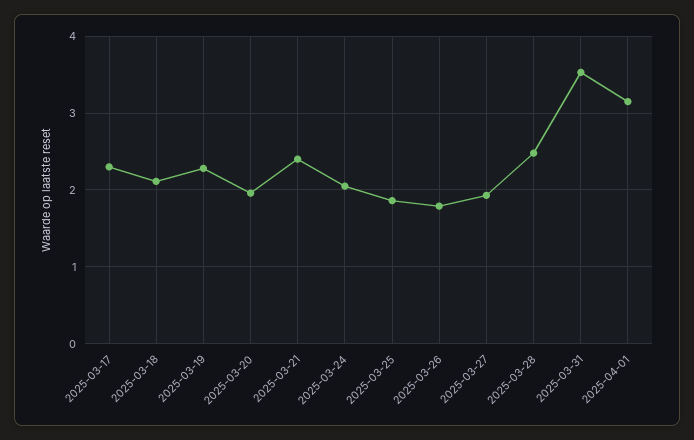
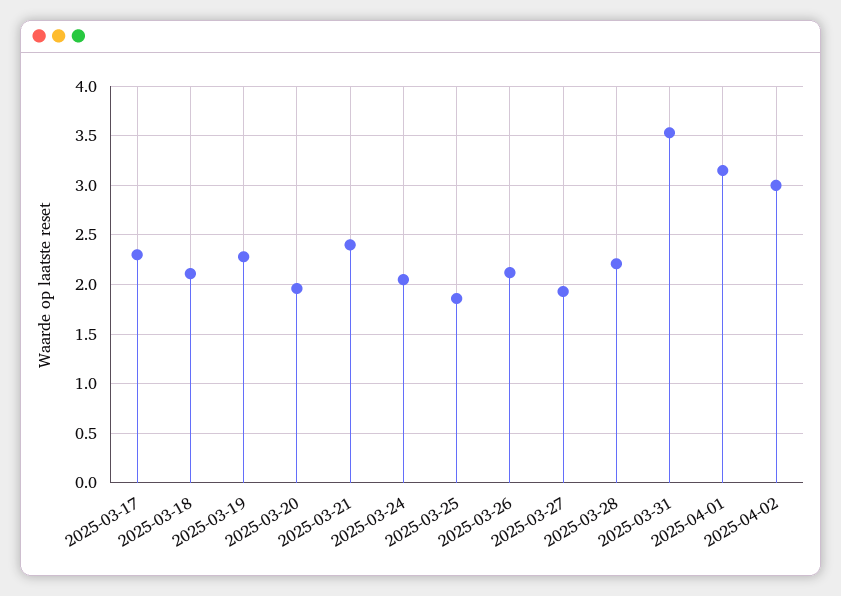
2025-03-26: 1.8 -> 2.1
2025-03-28: 2.5 -> 2.2
2025-04-02: none -> 3

